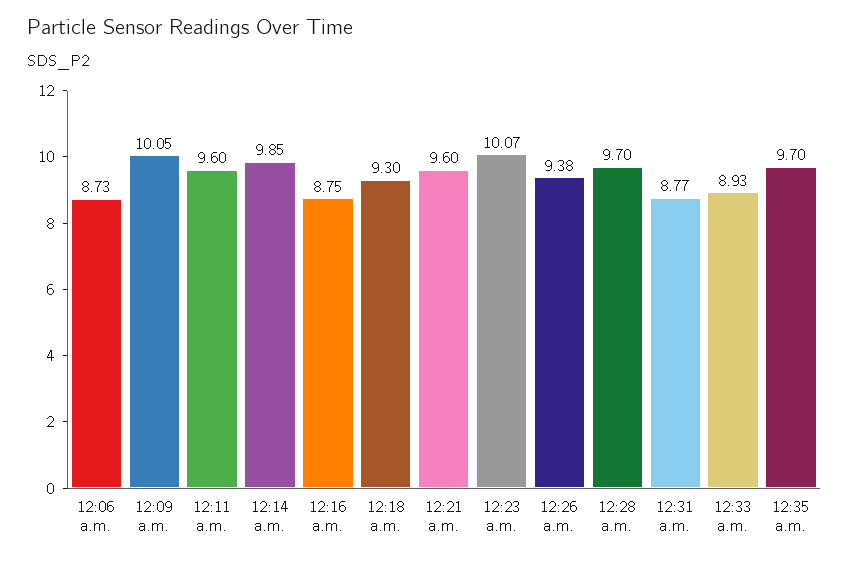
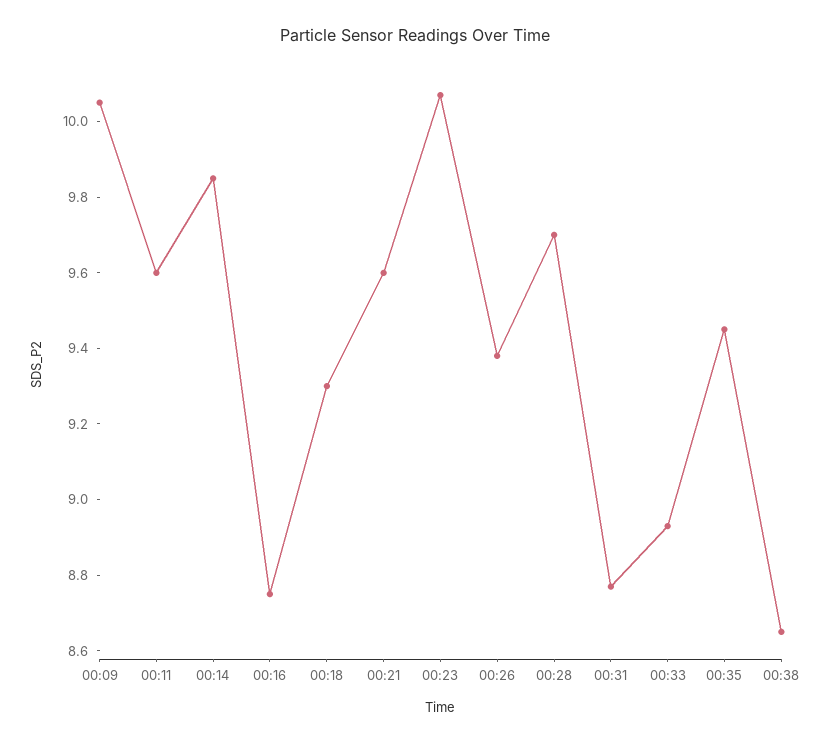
12:06 a.m.: 8.73 -> none
12:35 a.m.: 9.7 -> 9.45
00:38: none -> 8.65

